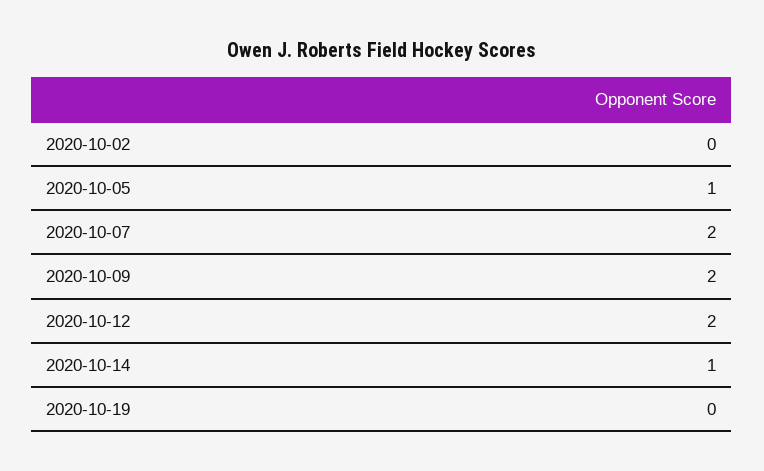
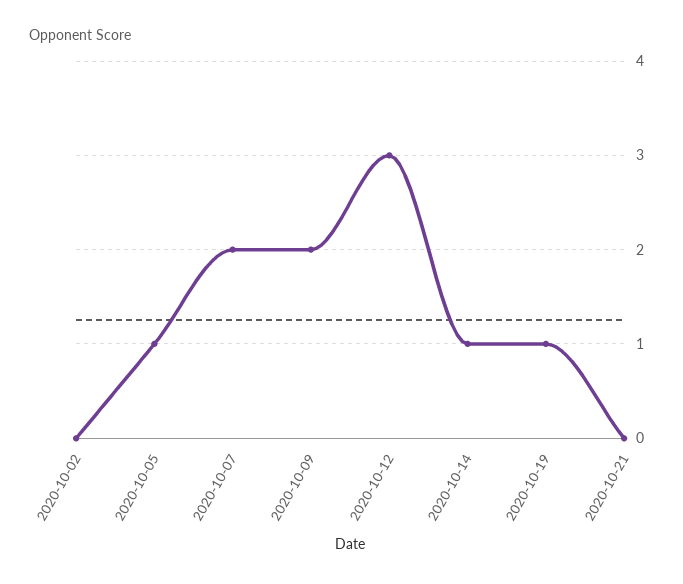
2020-10-12: 2 -> 3
2020-10-19: 0 -> 1
2020-10-21: none -> 0

